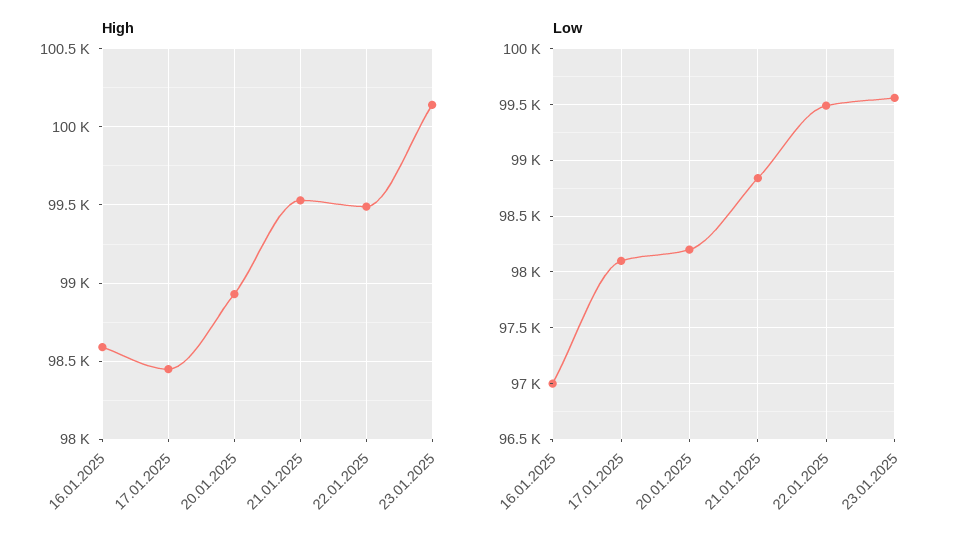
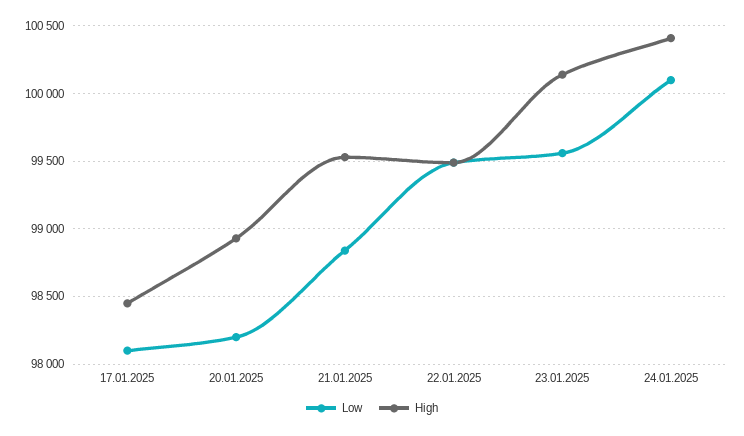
High, 16.01.2025: 98600 -> none
Low, 16.01.2025: 97000 -> none
Low, 24.01.2025: none -> 100100
High, 24.01.2025: none -> 100400

